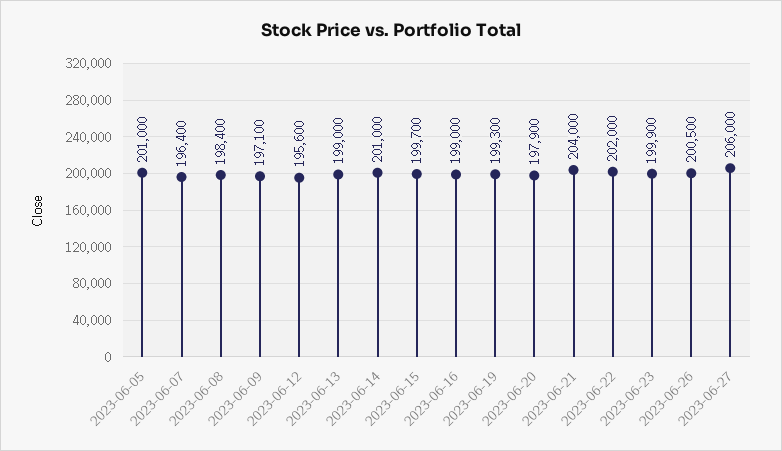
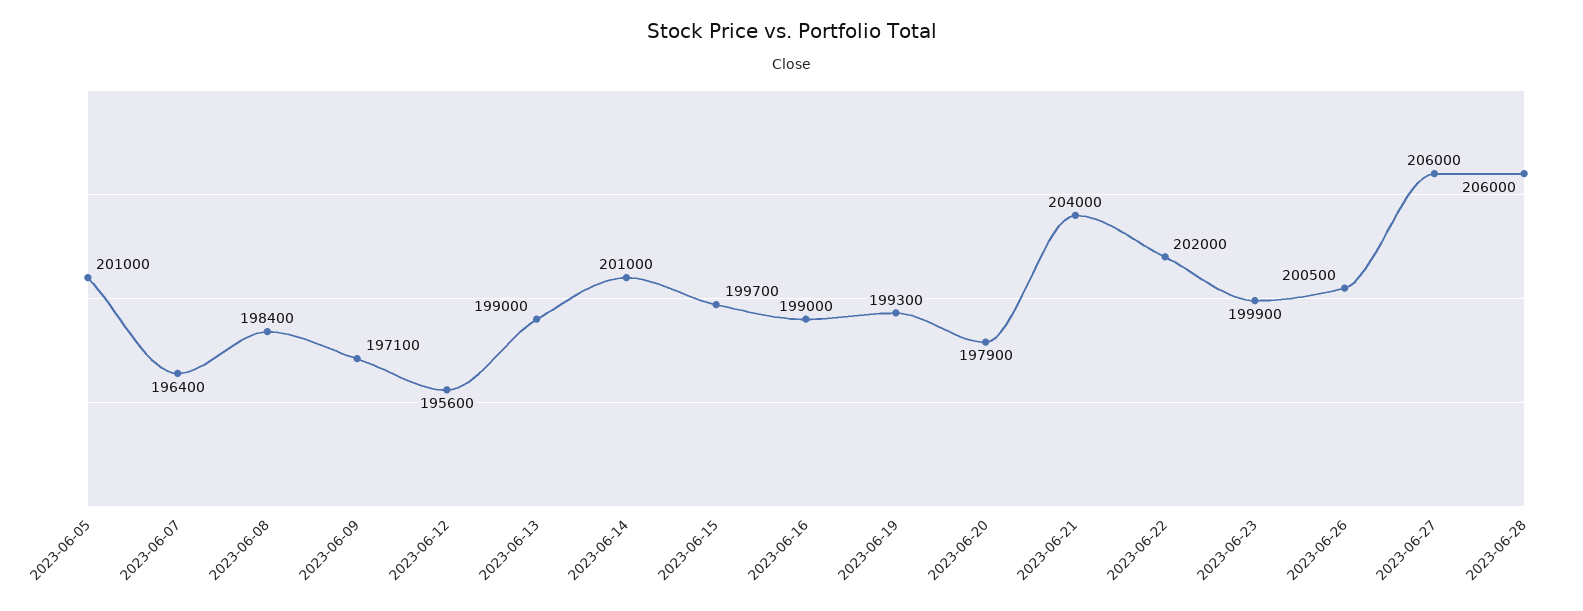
2023-06-28: none -> 206000

